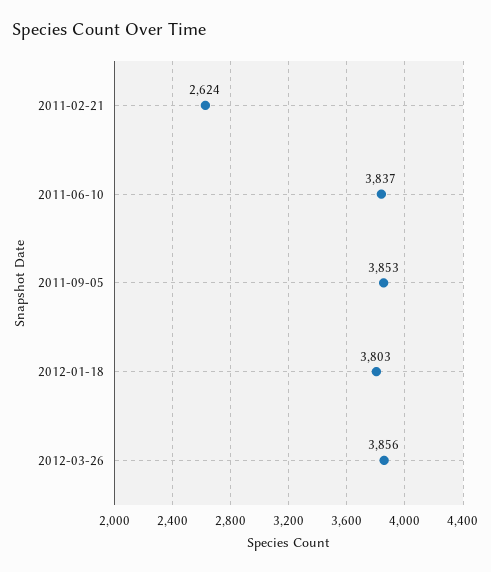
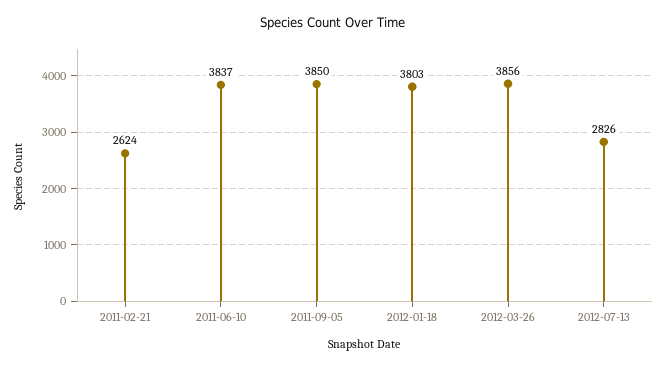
2011-09-05: 3853 -> 3850
2012-07-13: none -> 2826

